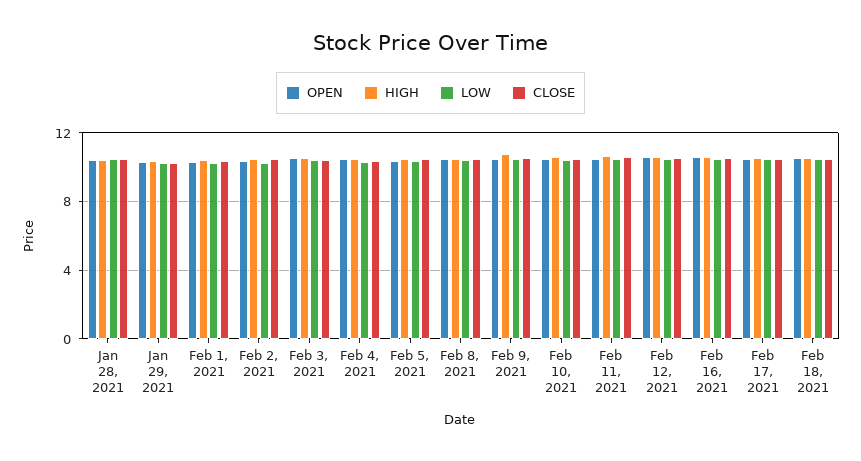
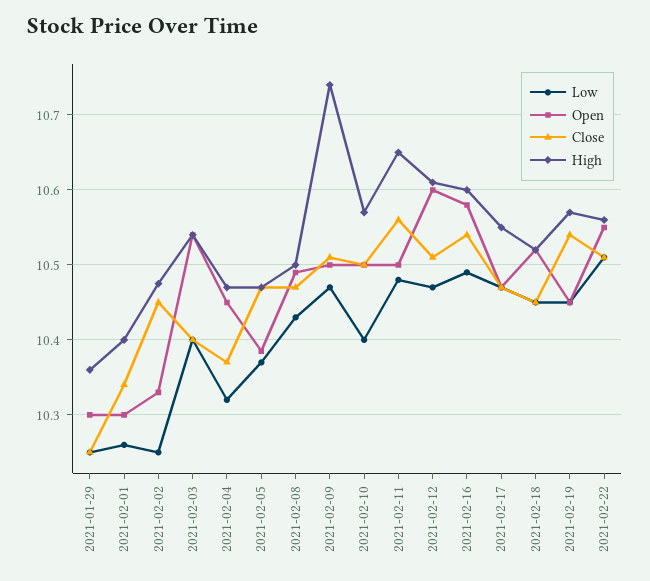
OPEN, Jan 28, 2021: 10.5 -> none
HIGH, Jan 28, 2021: 10.5 -> none
LOW, Jan 28, 2021: 10.5 -> none
CLOSE, Jan 28, 2021: 10.5 -> none
LOW, 2021-02-19: none -> 10.45
OPEN, 2021-02-19: none -> 10.45
CLOSE, 2021-02-19: none -> 10.54
HIGH, 2021-02-19: none -> 10.57
LOW, 2021-02-22: none -> 10.51
OPEN, 2021-02-22: none -> 10.55
CLOSE, 2021-02-22: none -> 10.51
HIGH, 2021-02-22: none -> 10.56

